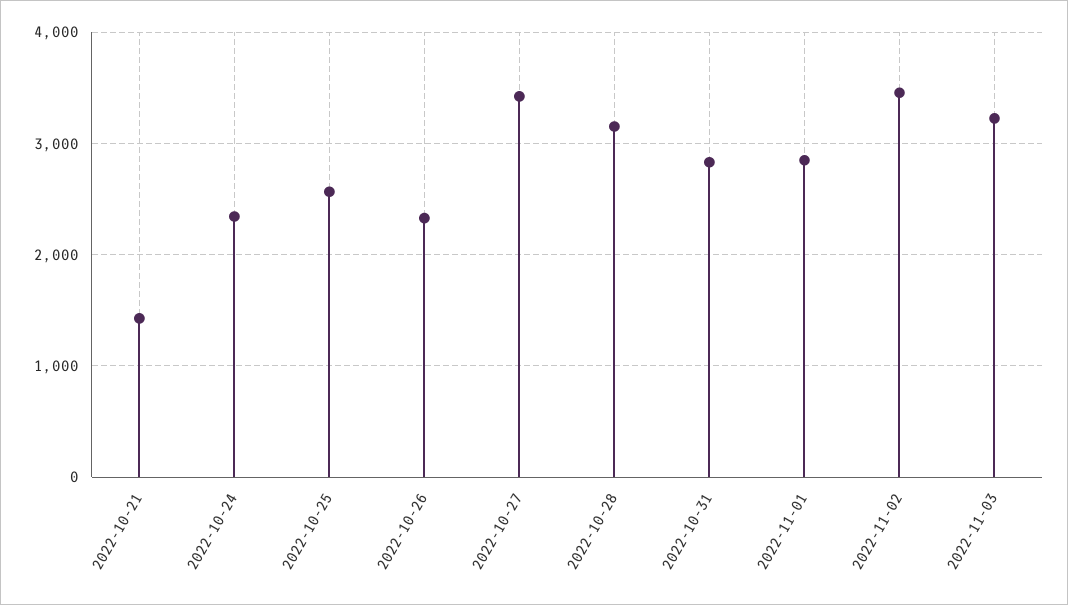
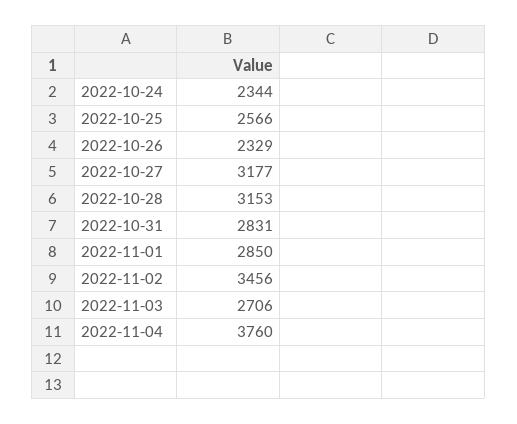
2022-10-21: 1400 -> none
2022-10-27: 3400 -> 3177
2022-11-03: 3200 -> 2706
2022-11-04: none -> 3760

